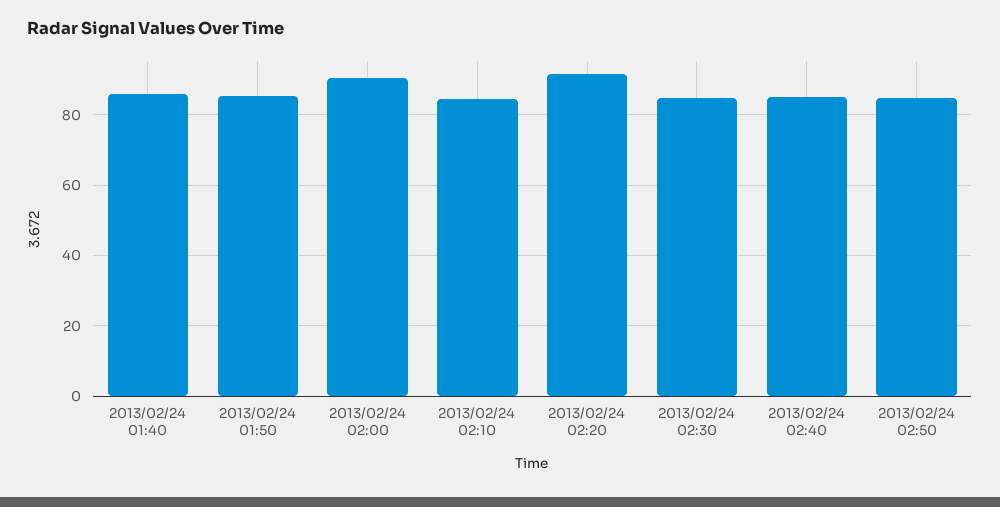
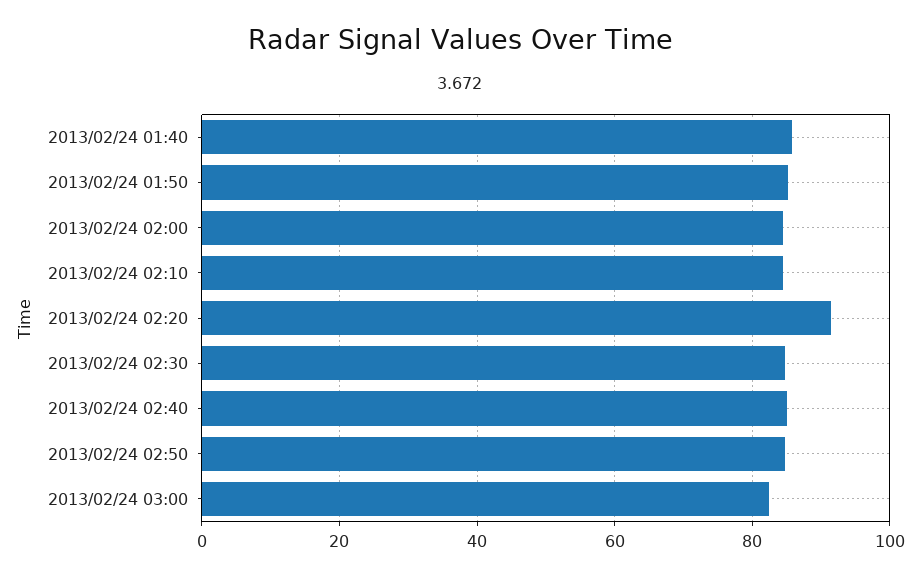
2013/02/24 02:00: 90 -> 84
2013/02/24 03:00: none -> 82

